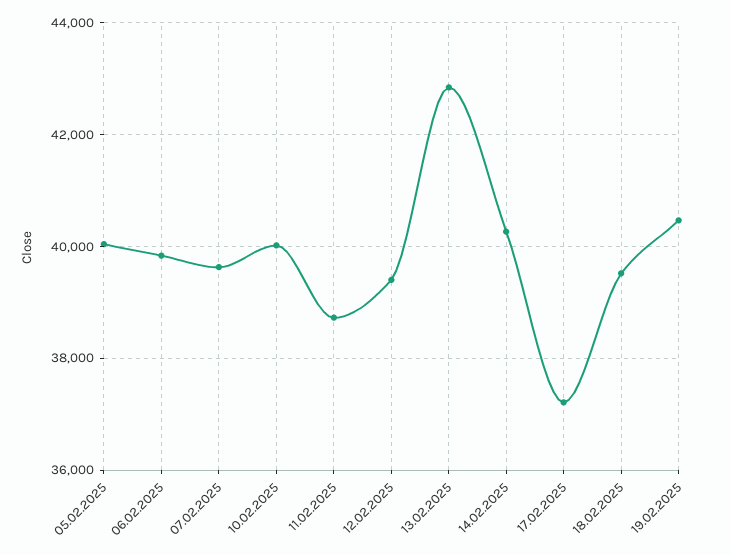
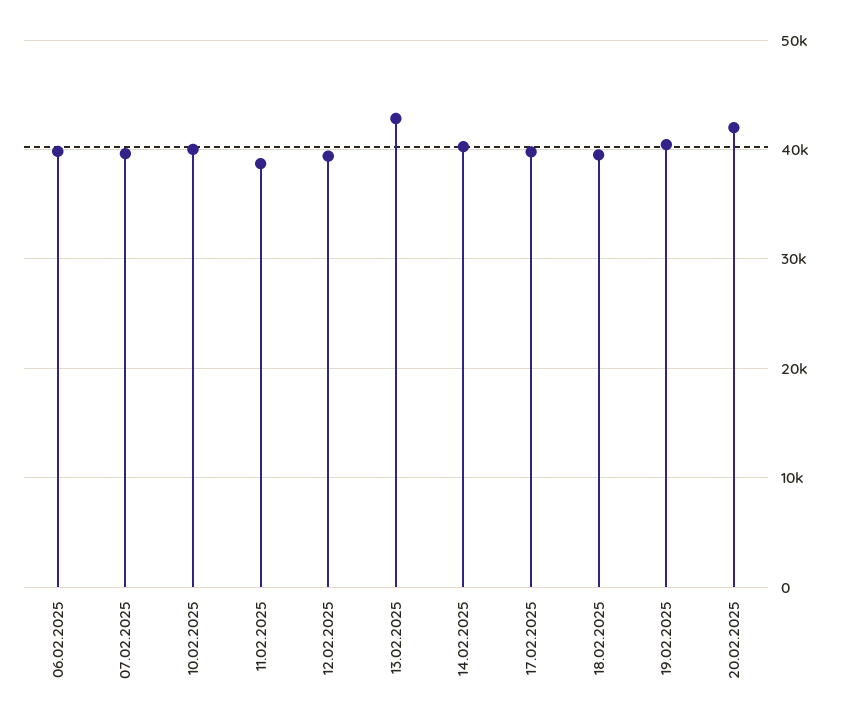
05.02.2025: 40000 -> none
17.02.2025: 37200 -> 40000
20.02.2025: none -> 42000

